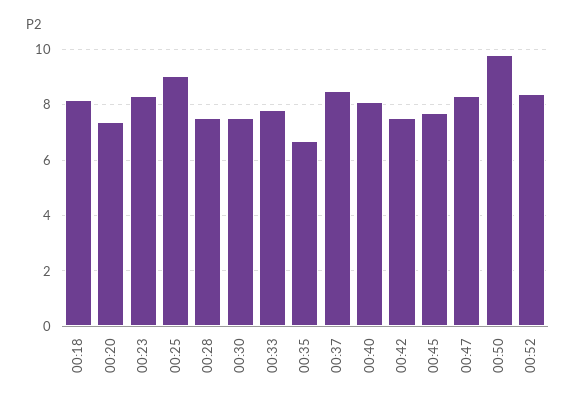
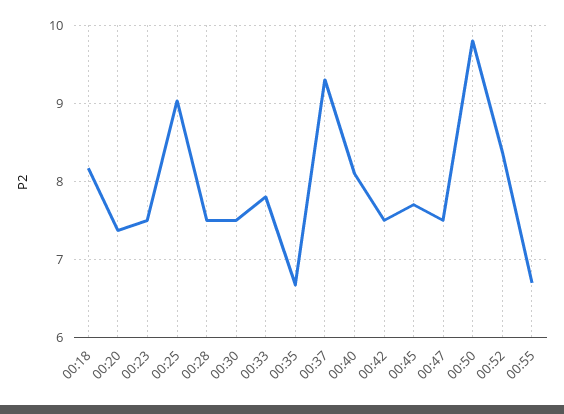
00:23: 8.25 -> 7.5
00:37: 8.5 -> 9.3
00:47: 8.25 -> 7.5
00:55: none -> 6.7

